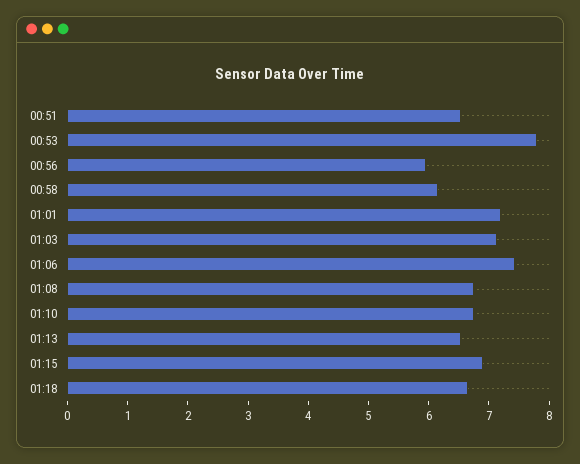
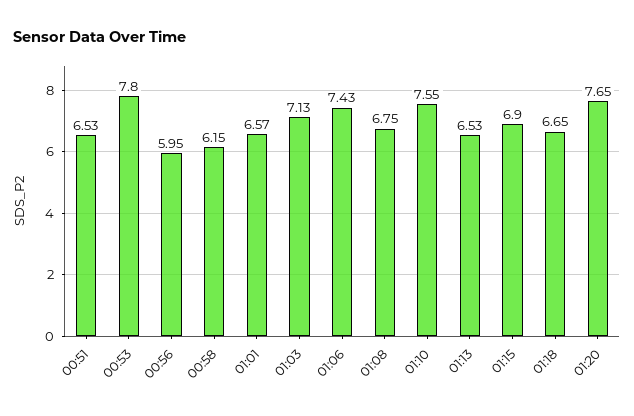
01:01: 7.2 -> 6.57
01:10: 6.8 -> 7.55
01:20: none -> 7.65

